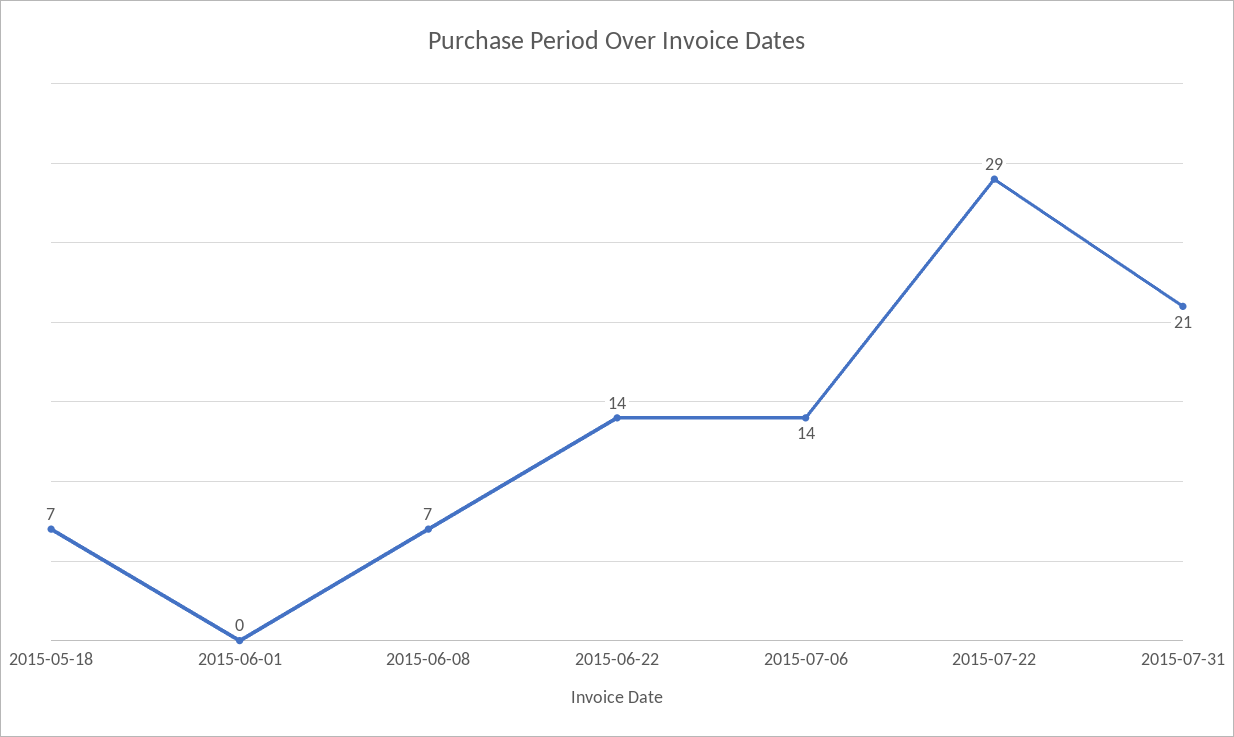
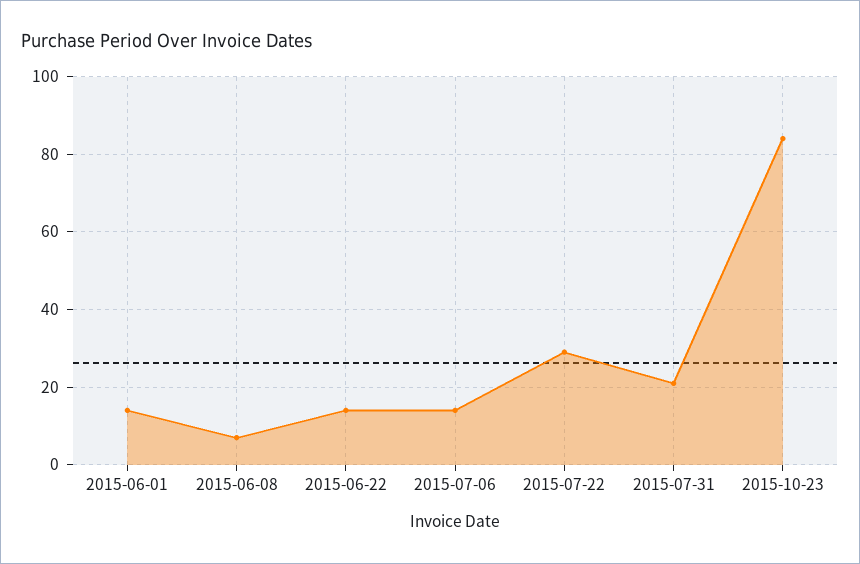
2015-05-18: 7 -> none
2015-06-01: 0 -> 15
2015-10-23: none -> 85

